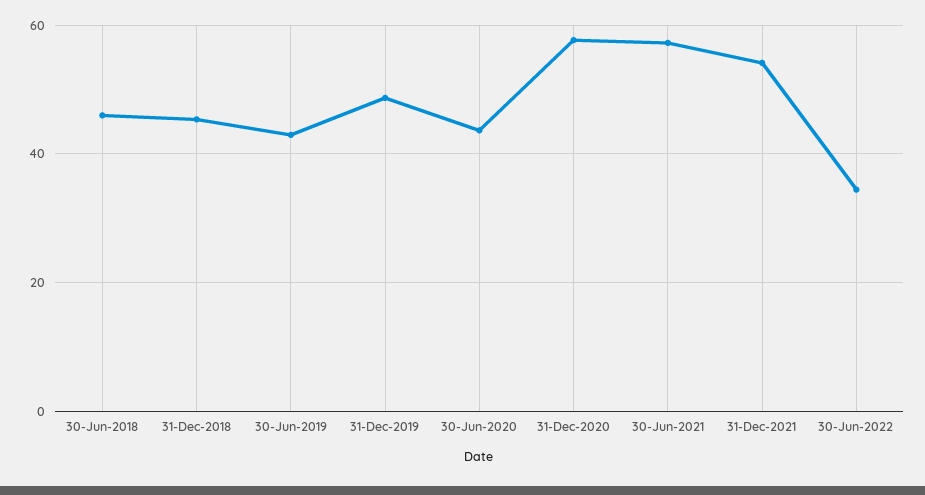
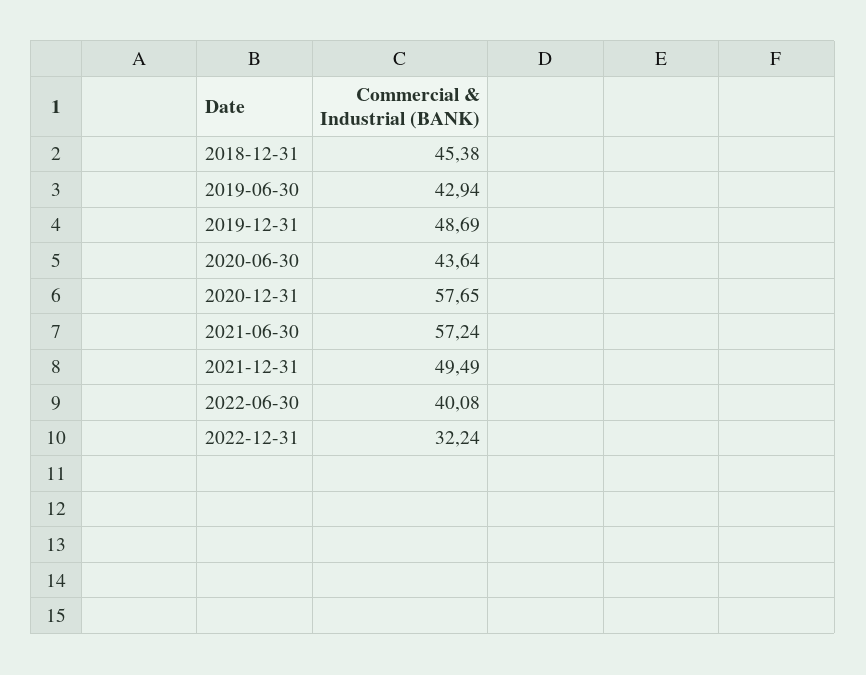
30-Jun-2018: 46 -> none
31-Dec-2021: 54 -> 49.49
30-Jun-2022: 34 -> 40.08
2022-12-31: none -> 32.24

